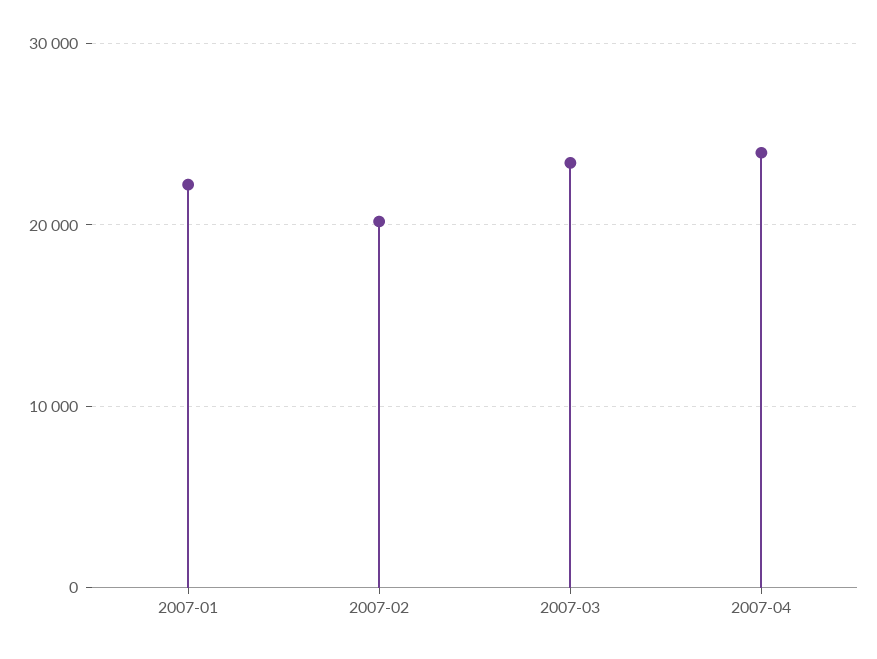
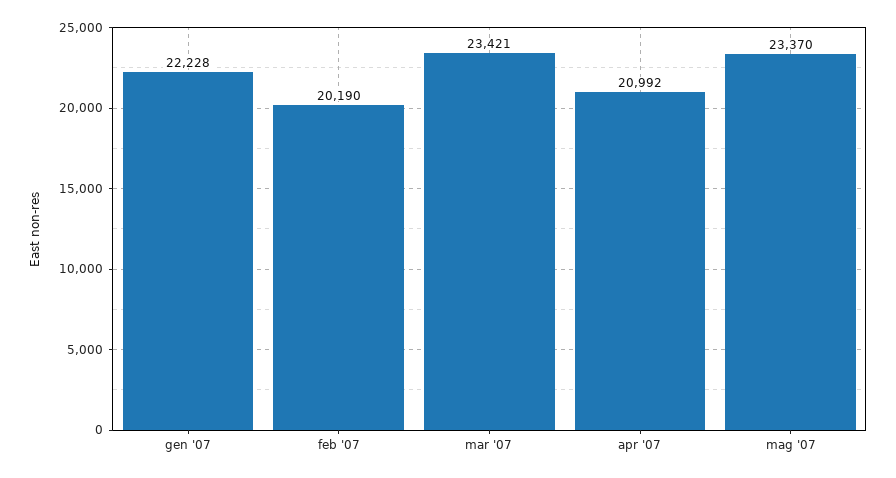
2007-04: 24000 -> 20992
mag '07: none -> 23370

